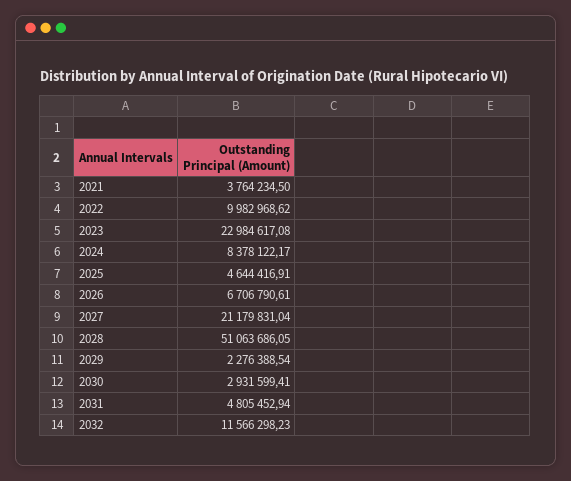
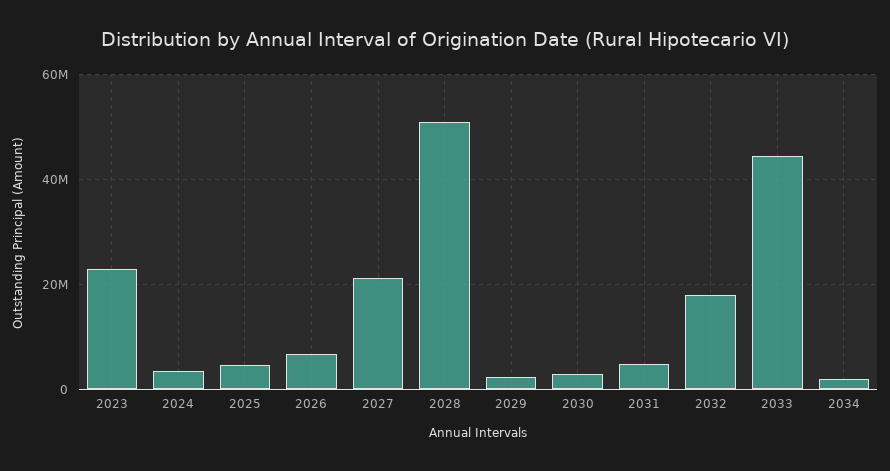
2021: 3764234.5 -> none
2022: 9982968.62 -> none
2024: 8378122.17 -> 4000000
2032: 11566298.23 -> 18000000
2033: none -> 44000000
2034: none -> 2000000

